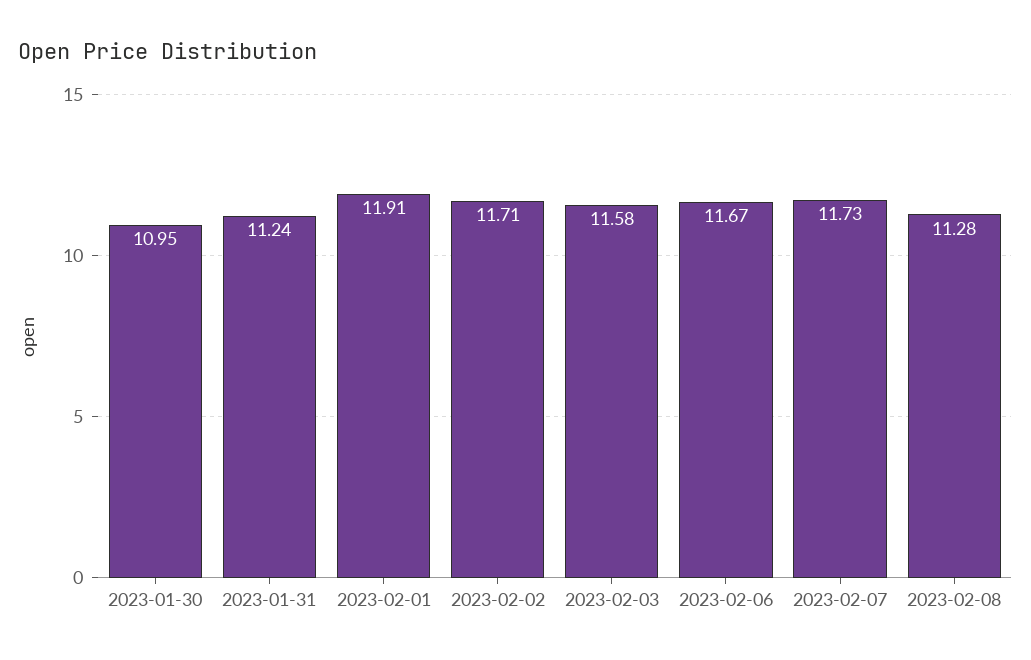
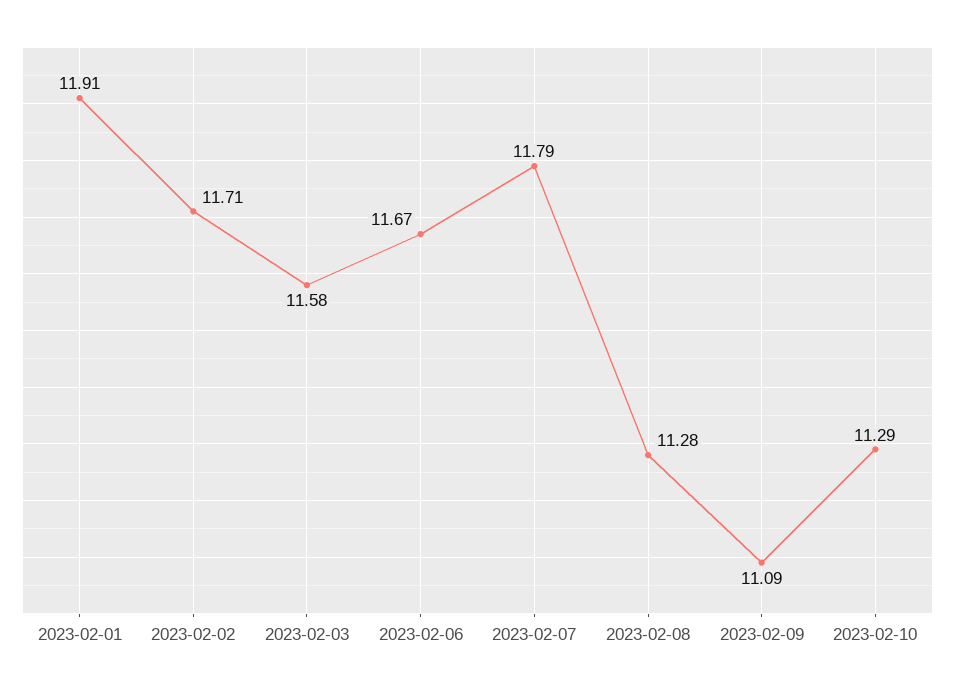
2023-01-30: 10.95 -> none
2023-01-31: 11.24 -> none
2023-02-07: 11.73 -> 11.79
2023-02-09: none -> 11.09
2023-02-10: none -> 11.29

